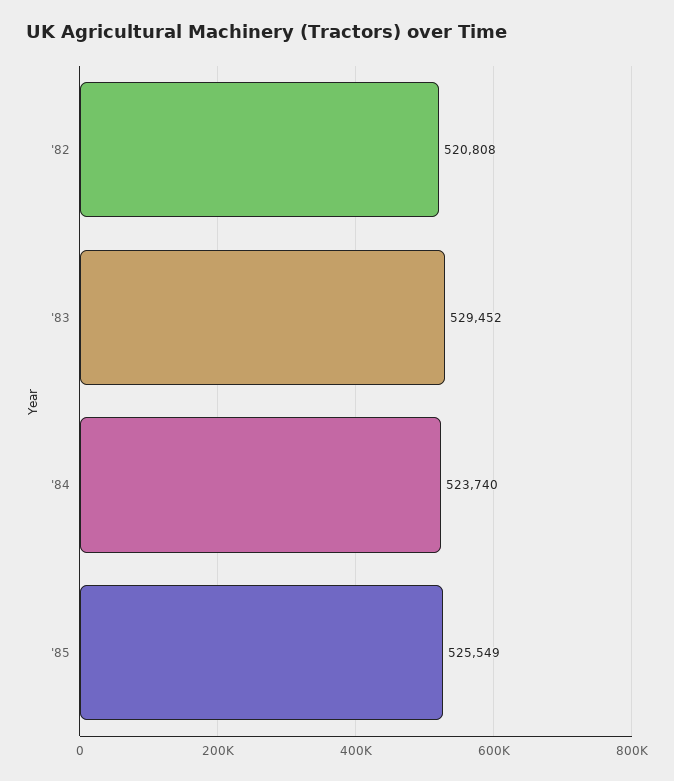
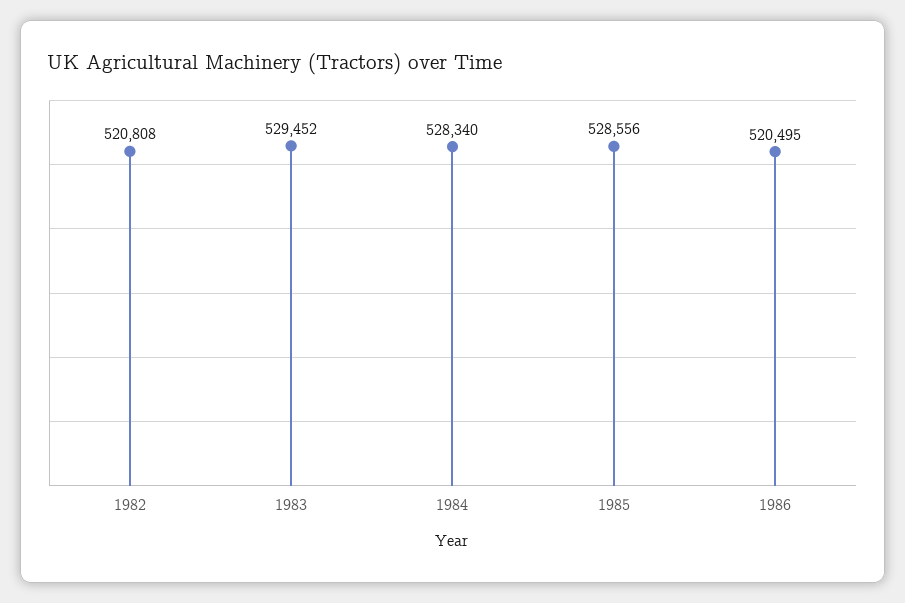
'84: 523740 -> 528340
'85: 525549 -> 528556
1986: none -> 520495

